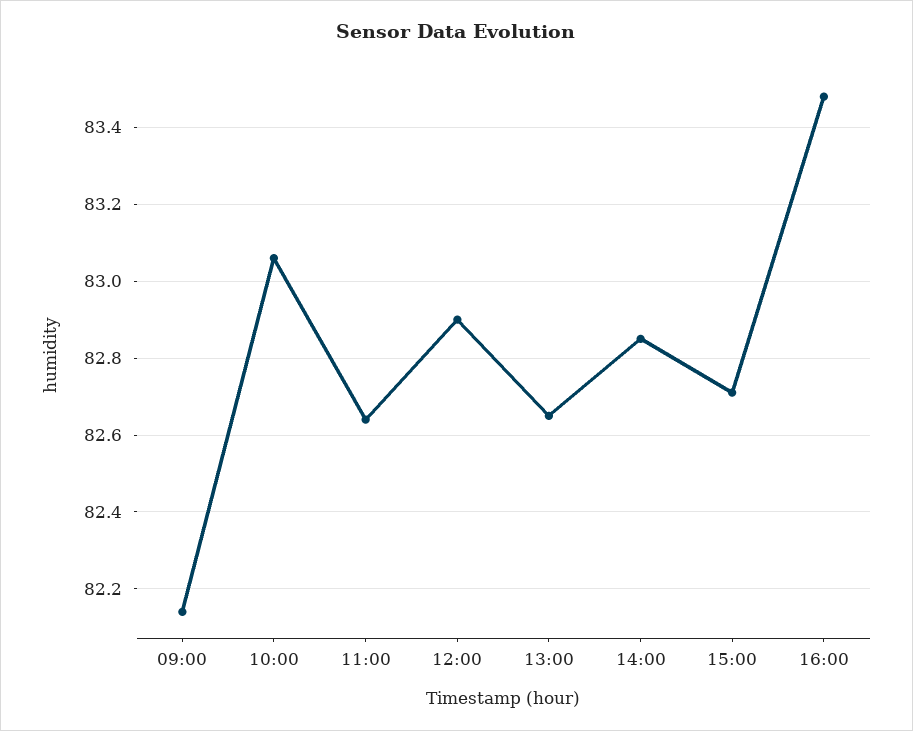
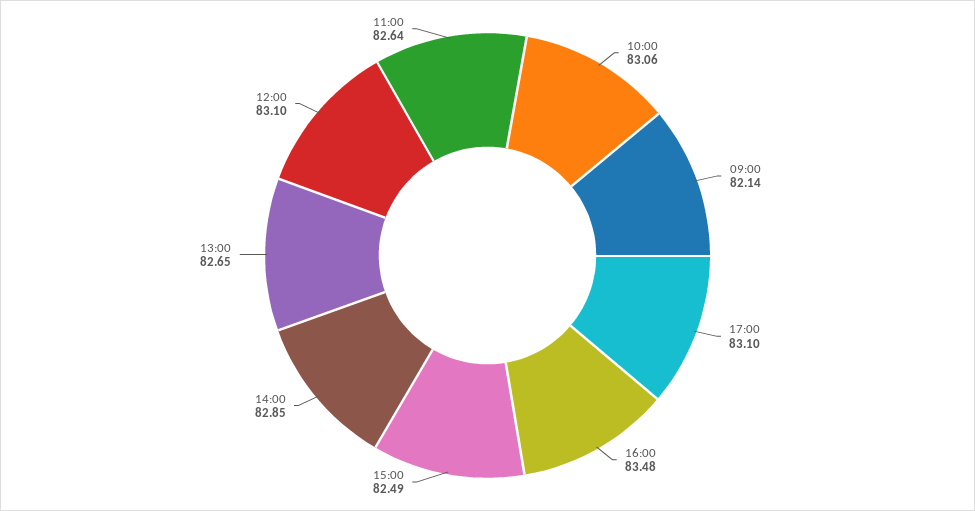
12:00: 82.9 -> 83.1
15:00: 82.7 -> 82.49
17:00: none -> 83.1

